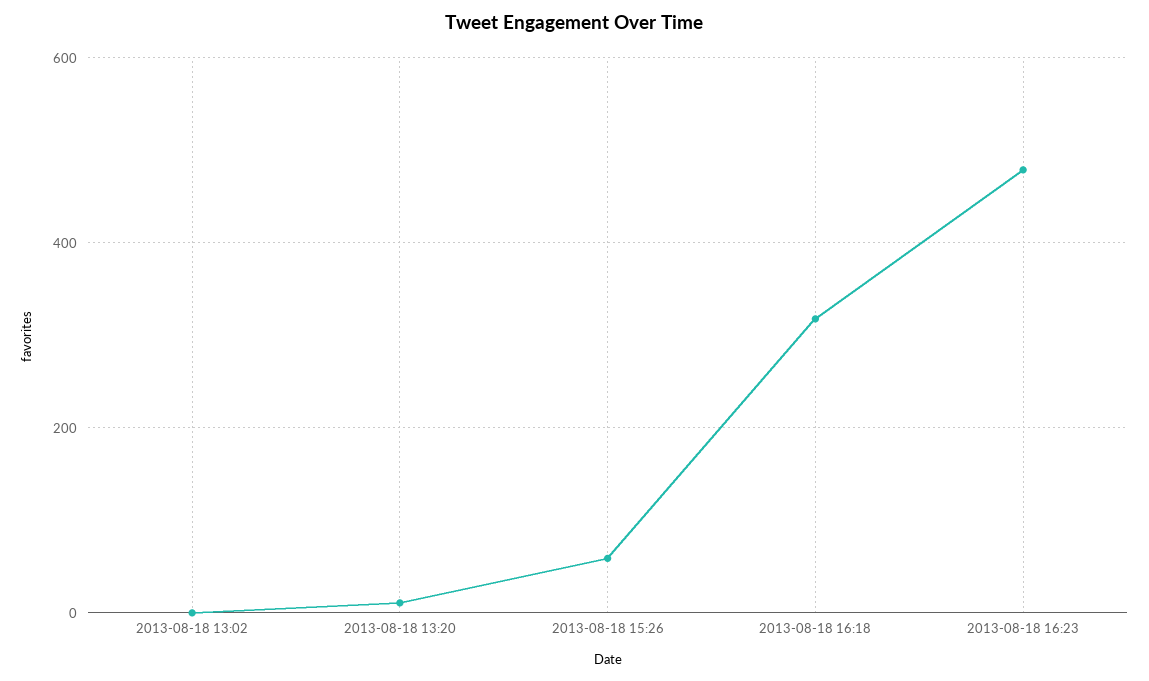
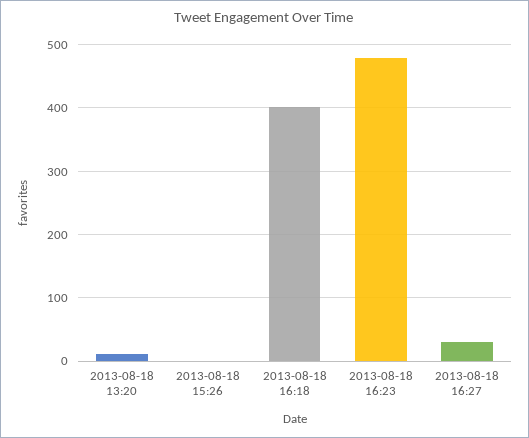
2013-08-18 13:02: 0 -> none
2013-08-18 15:26: 60 -> 0
2013-08-18 16:18: 320 -> 400
2013-08-18 16:27: none -> 30

